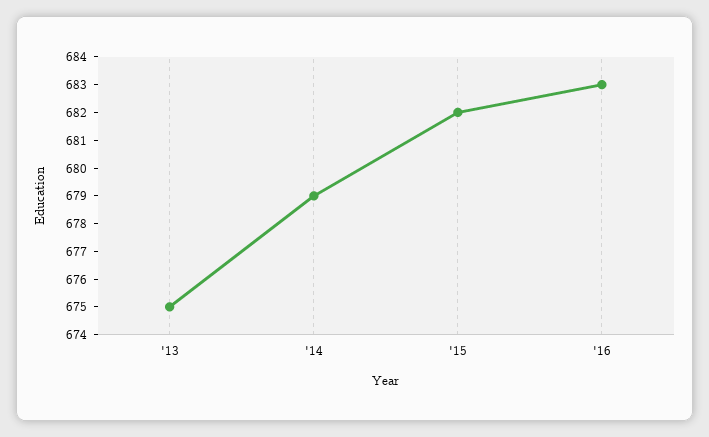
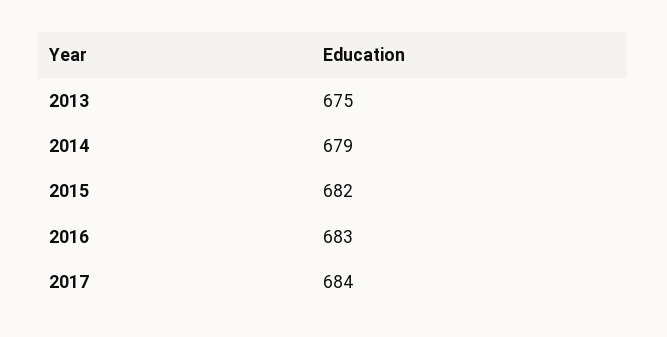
2017: none -> 684

